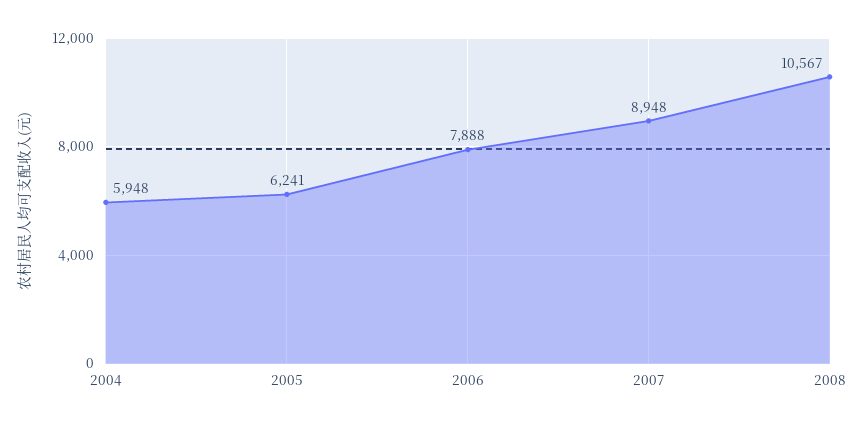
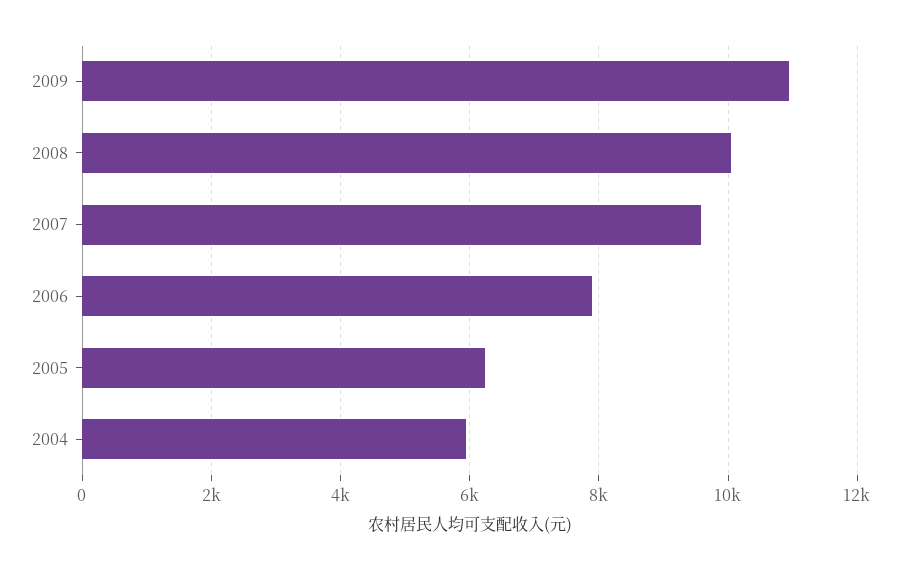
2007: 8948 -> 9600
2008: 10567 -> 10000
2009: none -> 11000

